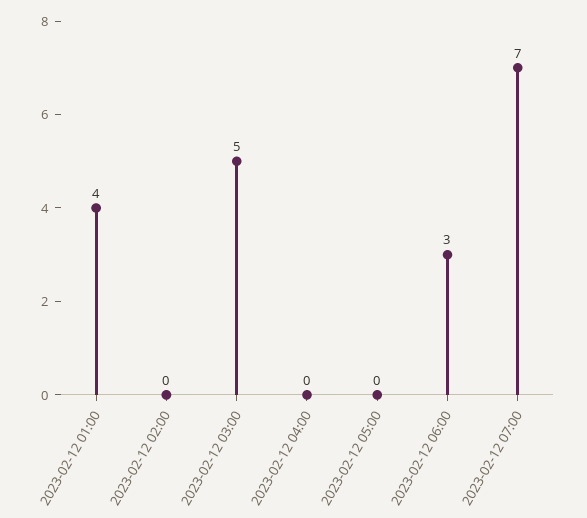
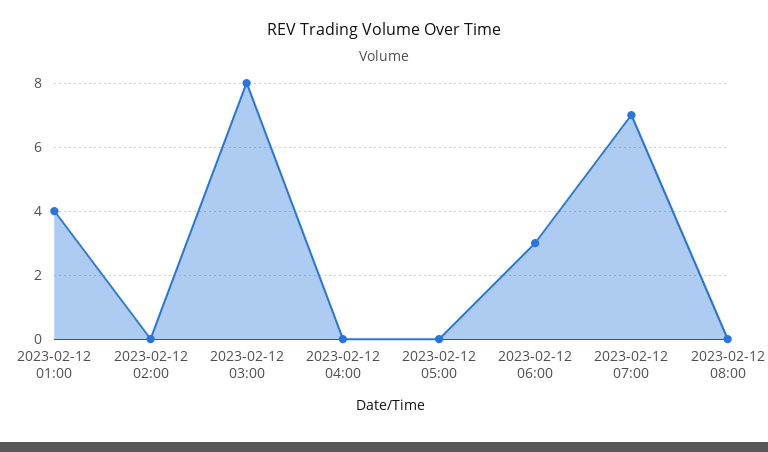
2023-02-12 03:00: 5 -> 8
2023-02-12 08:00: none -> 0

